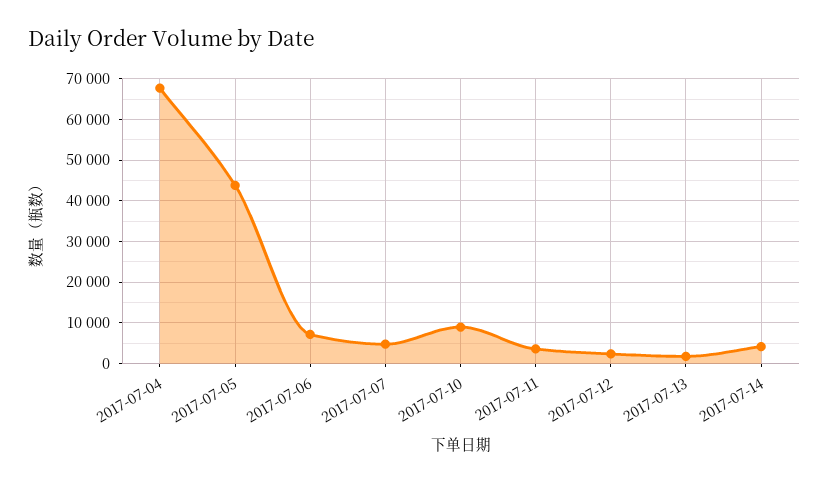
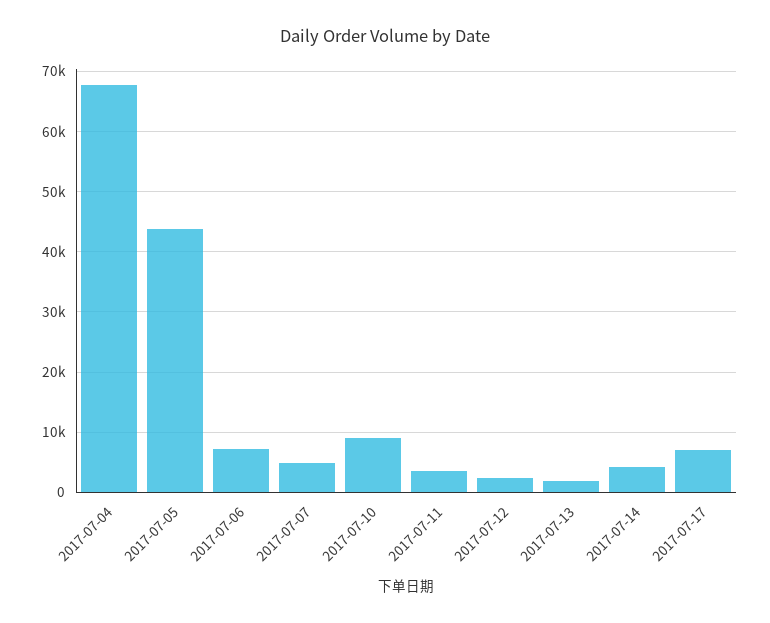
2017-07-17: none -> 7000

